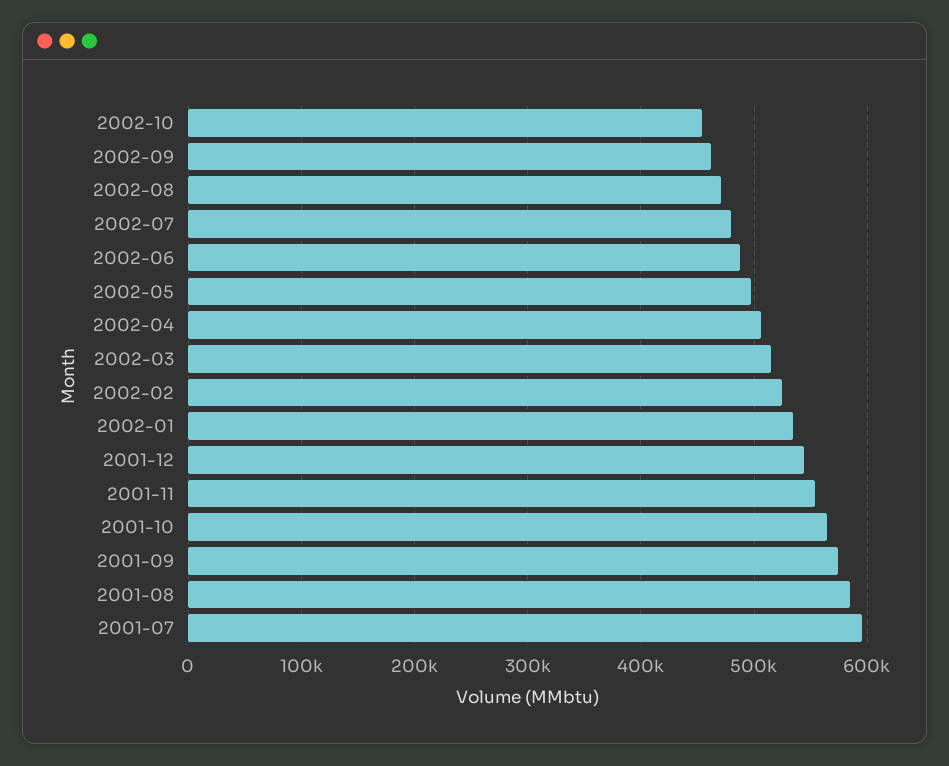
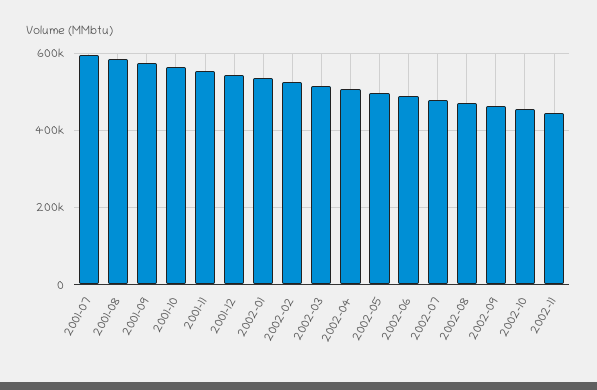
2002-11: none -> 440000

